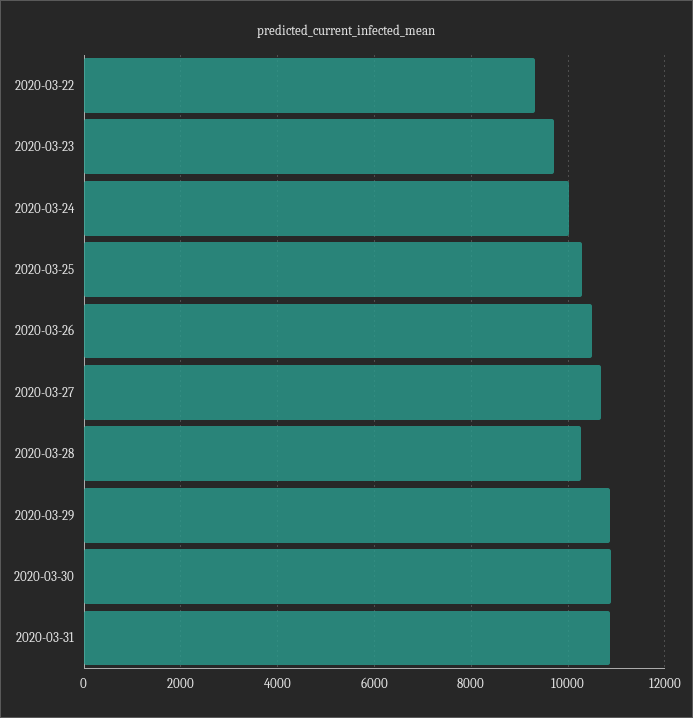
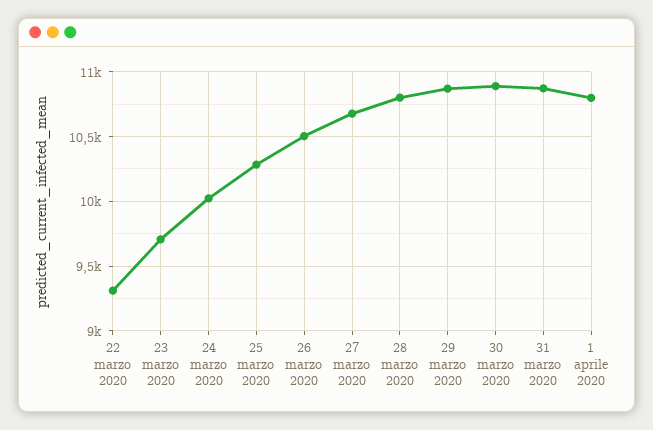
2020-03-28: 10200 -> 10800
1 aprile 2020: none -> 10800

